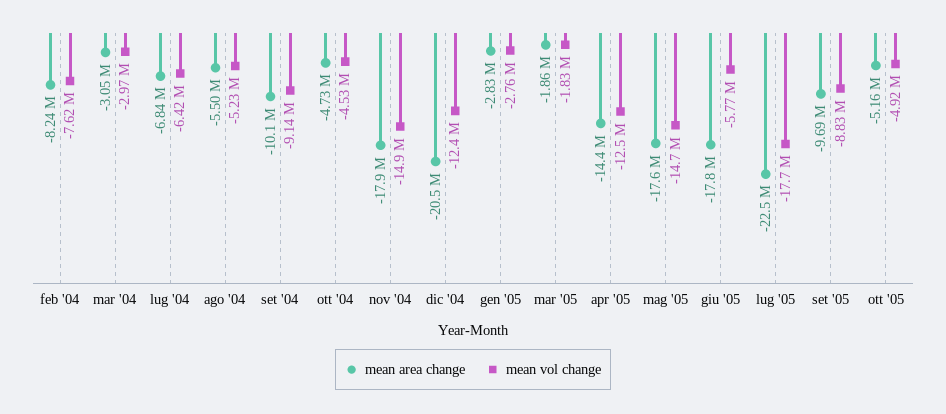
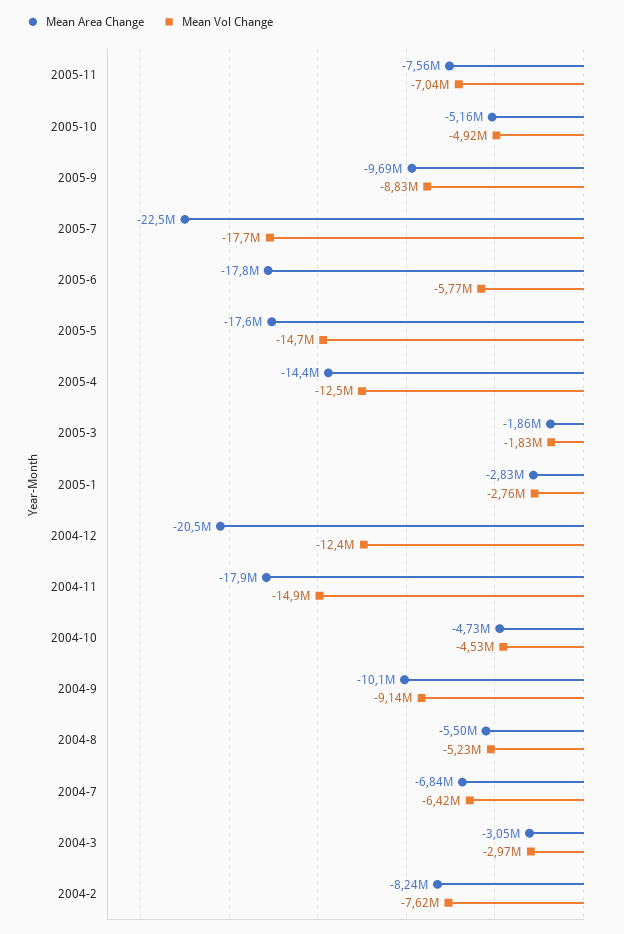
mean area change, 2005-11: none -> -7560000
mean vol change, 2005-11: none -> -7040000

